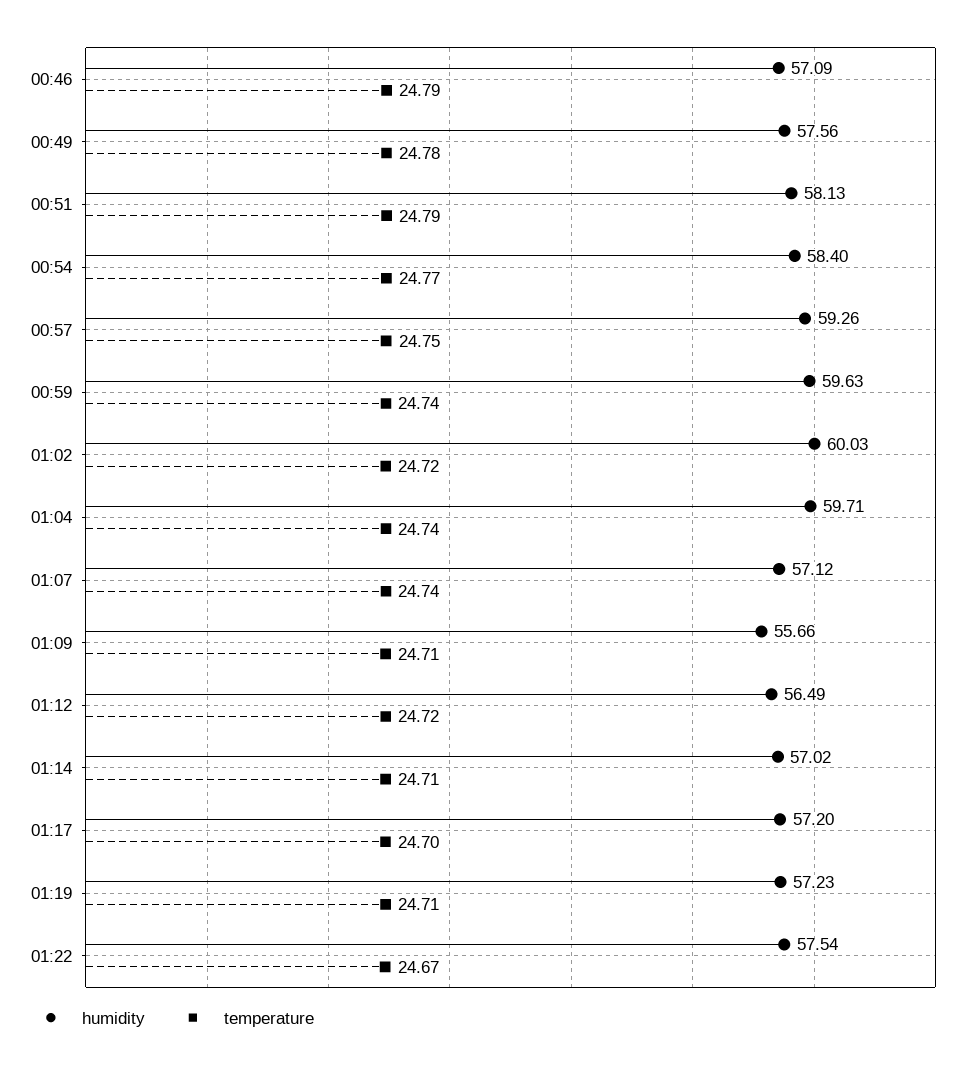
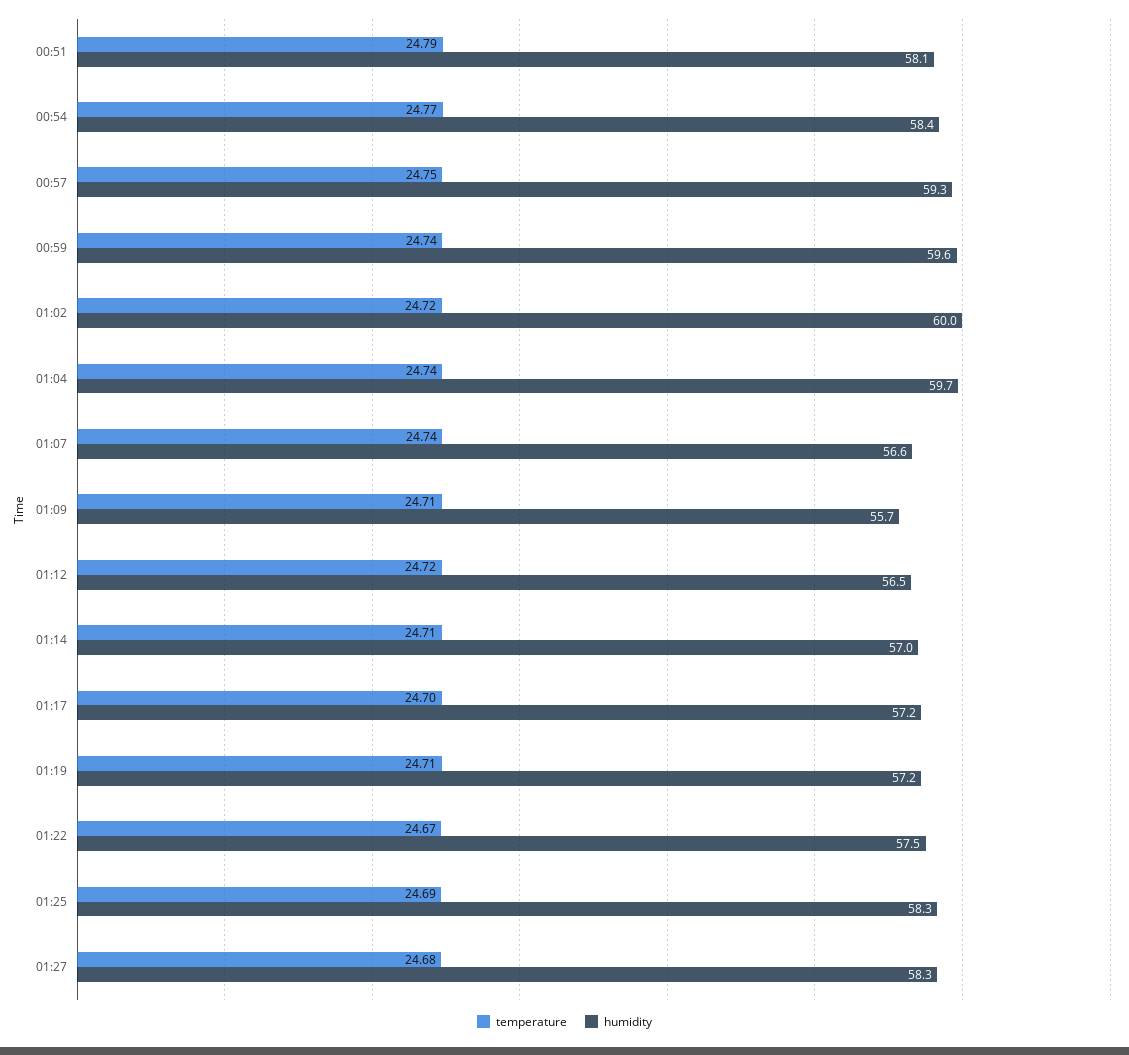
humidity, 00:46: 57.09 -> none
temperature, 00:46: 24.79 -> none
humidity, 00:49: 57.56 -> none
temperature, 00:49: 24.78 -> none
humidity, 01:07: 57.12 -> 56.6
temperature, 01:25: none -> 24.69
humidity, 01:25: none -> 58.3
temperature, 01:27: none -> 24.68
humidity, 01:27: none -> 58.3

